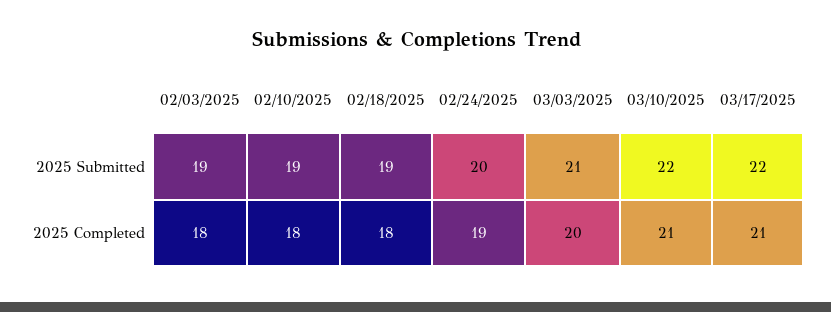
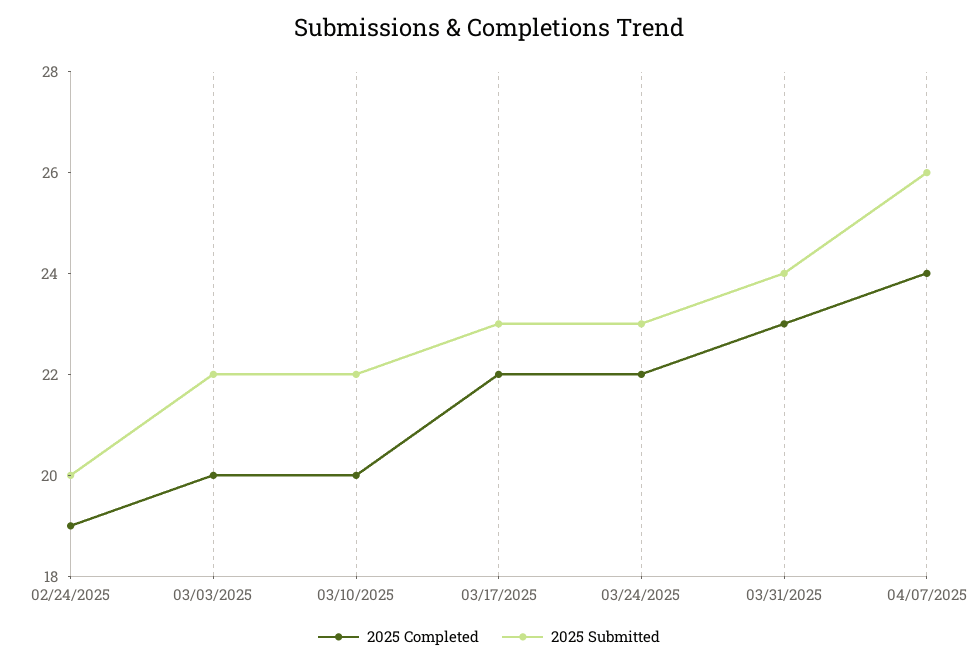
2025 Submitted, 02/03/2025: 19 -> none
2025 Submitted, 02/10/2025: 19 -> none
2025 Submitted, 02/18/2025: 19 -> none
2025 Submitted, 03/03/2025: 21 -> 22
2025 Submitted, 03/17/2025: 22 -> 23
2025 Completed, 02/03/2025: 18 -> none
2025 Completed, 02/10/2025: 18 -> none
2025 Completed, 02/18/2025: 18 -> none
2025 Completed, 03/10/2025: 21 -> 20
2025 Completed, 03/17/2025: 21 -> 22
2025 Completed, 03/24/2025: none -> 22
2025 Submitted, 03/24/2025: none -> 23
2025 Completed, 03/31/2025: none -> 23
2025 Submitted, 03/31/2025: none -> 24
2025 Completed, 04/07/2025: none -> 24
2025 Submitted, 04/07/2025: none -> 26

